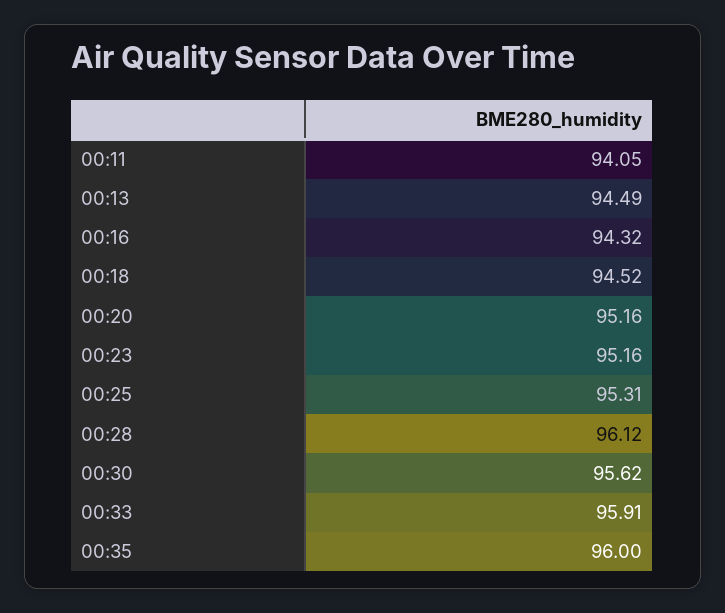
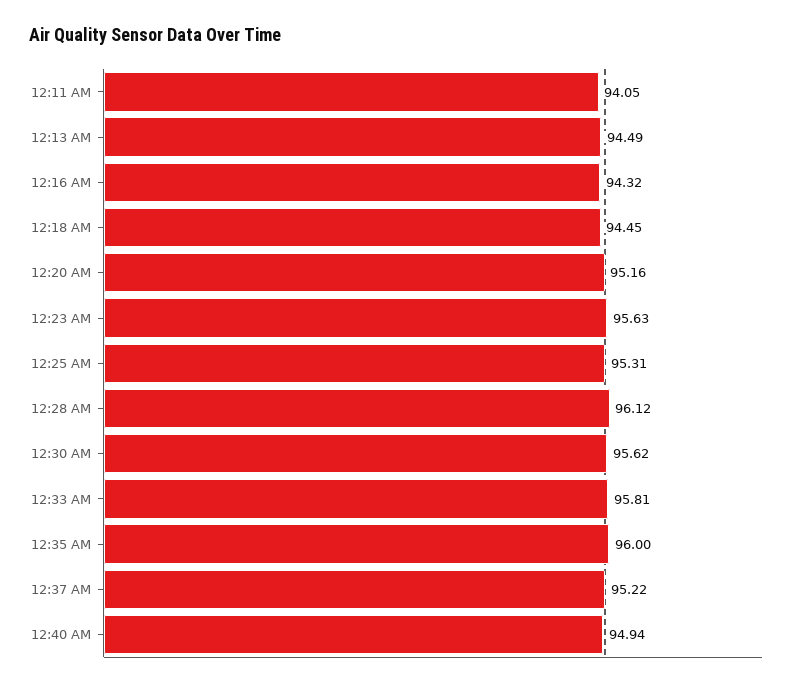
00:18: 94.52 -> 94.45
00:23: 95.16 -> 95.63
00:33: 95.91 -> 95.81
12:37 AM: none -> 95.22
12:40 AM: none -> 94.94

